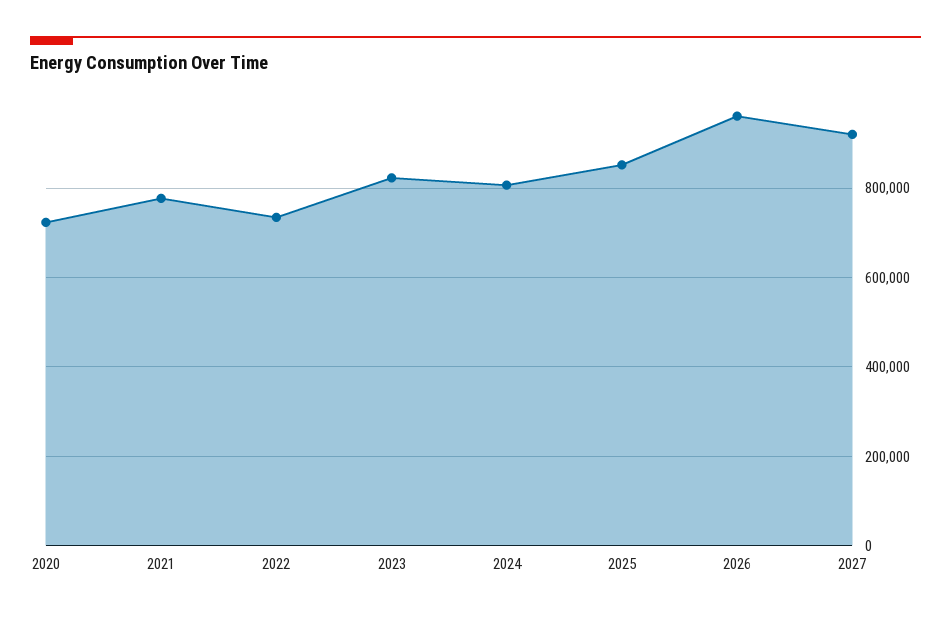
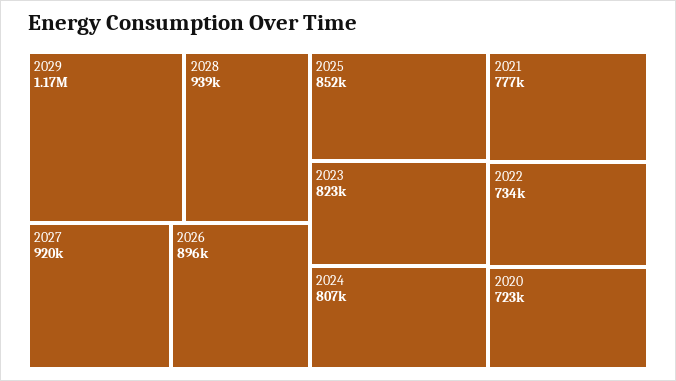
2026: 960000 -> 896000
2029: none -> 1170000
2028: none -> 939000

